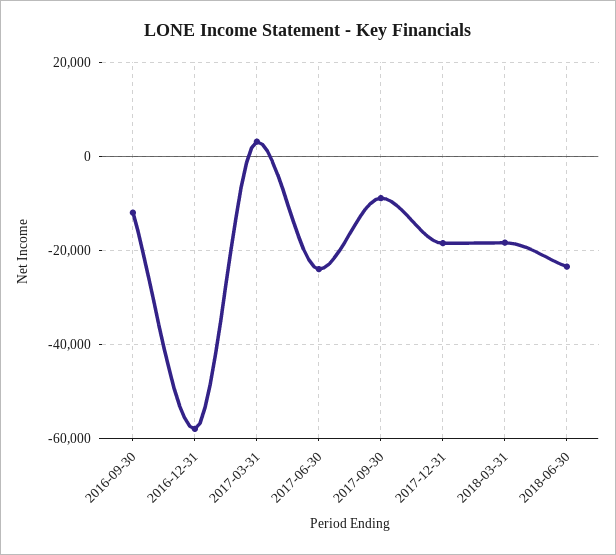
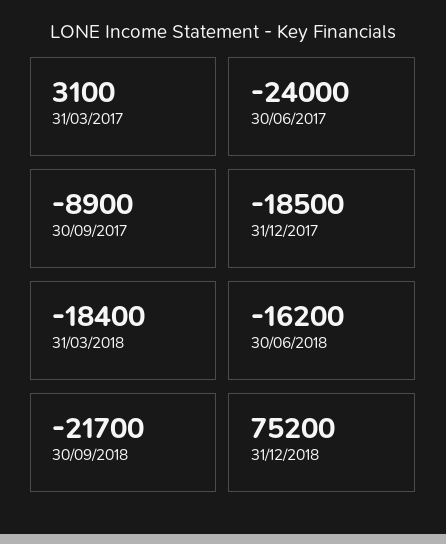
2016-09-30: -12000 -> none
2016-12-31: -58000 -> none
2018-06-30: -24000 -> -16200
30/09/2018: none -> -21700
31/12/2018: none -> 75200

